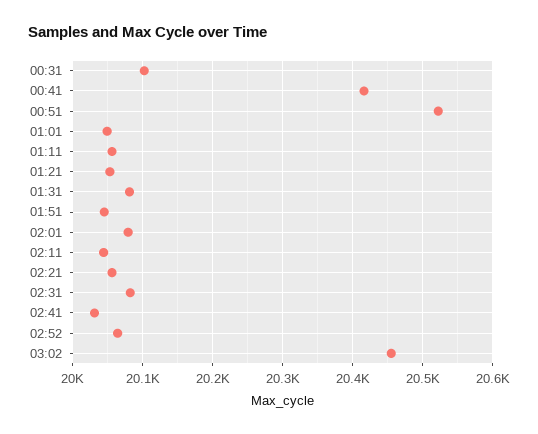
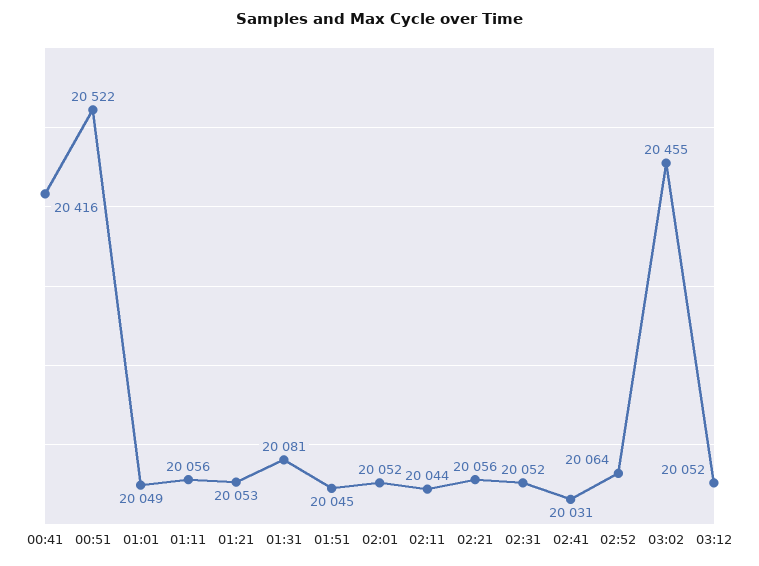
00:31: 20100 -> none
02:01: 20080 -> 20052
02:31: 20080 -> 20052
03:12: none -> 20052

